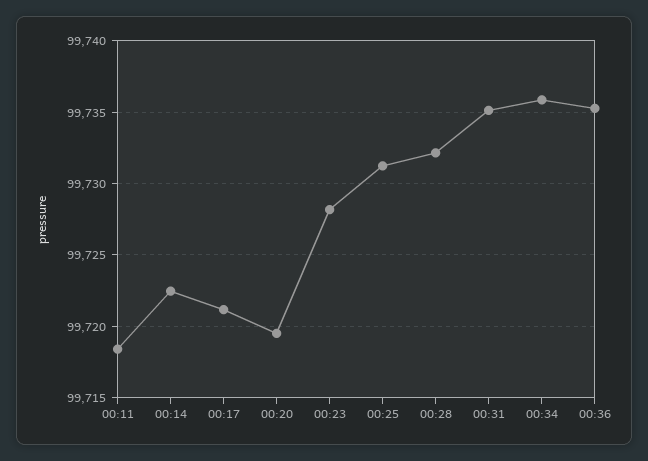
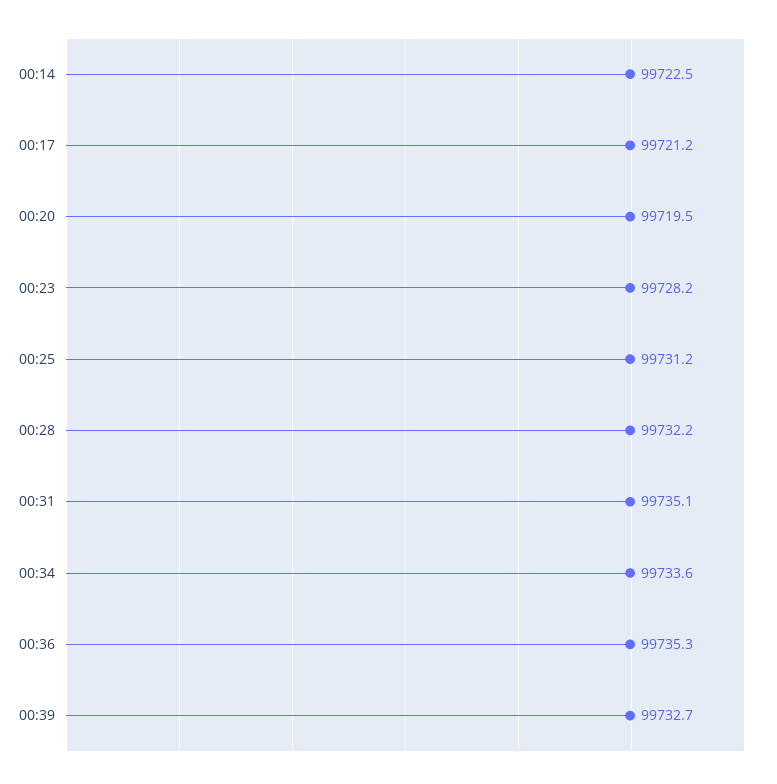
00:11: 99718.5 -> none
00:34: 99736 -> 99733.6
00:39: none -> 99732.7

